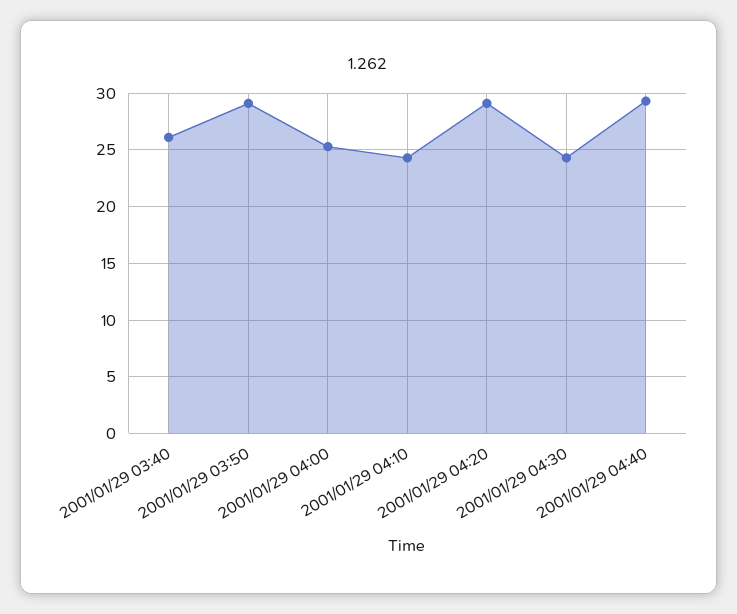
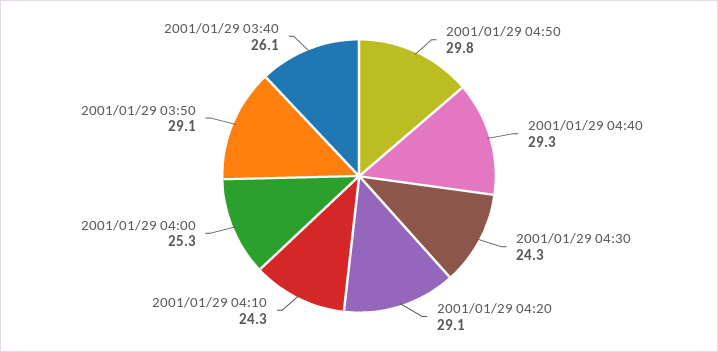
2001/01/29 04:50: none -> 29.8

